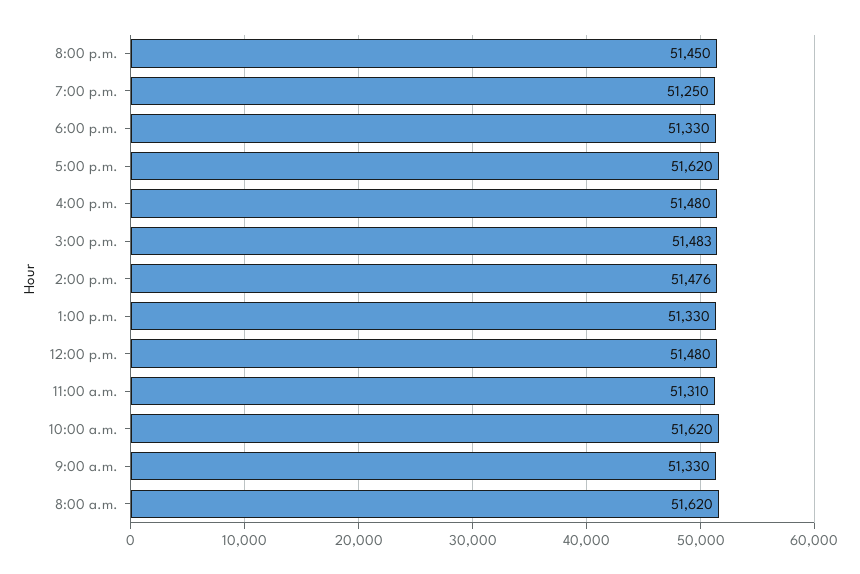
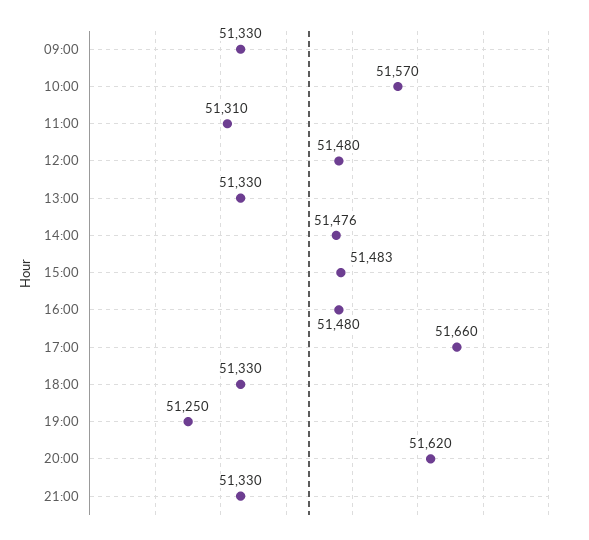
8:00 p.m.: 51450 -> 51620
5:00 p.m.: 51620 -> 51660
10:00 a.m.: 51620 -> 51570
8:00 a.m.: 51620 -> none
21:00: none -> 51330

